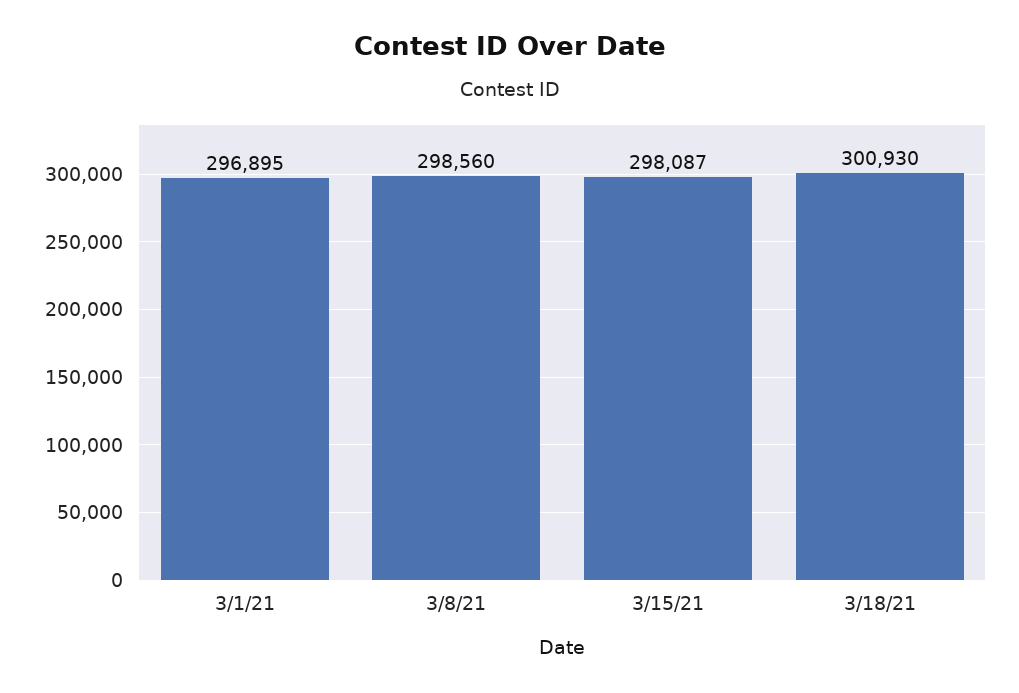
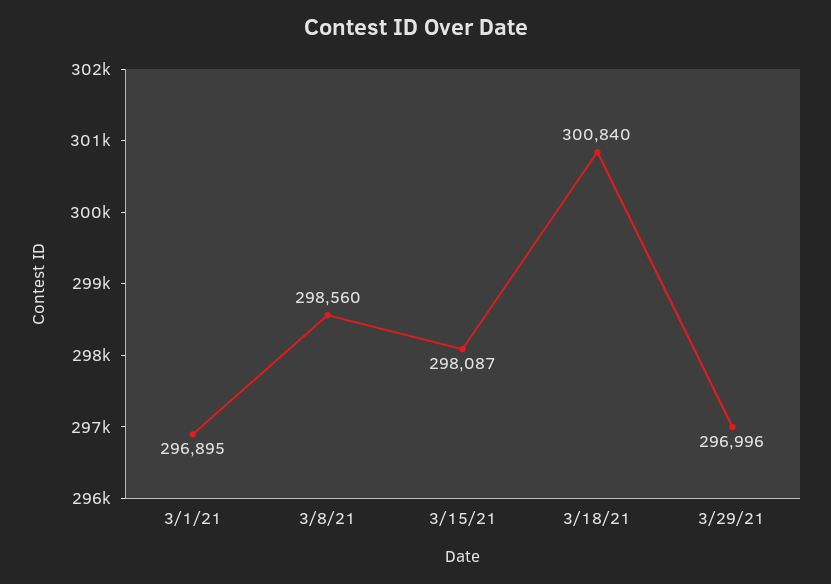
3/18/21: 300930 -> 300840
3/29/21: none -> 296996

